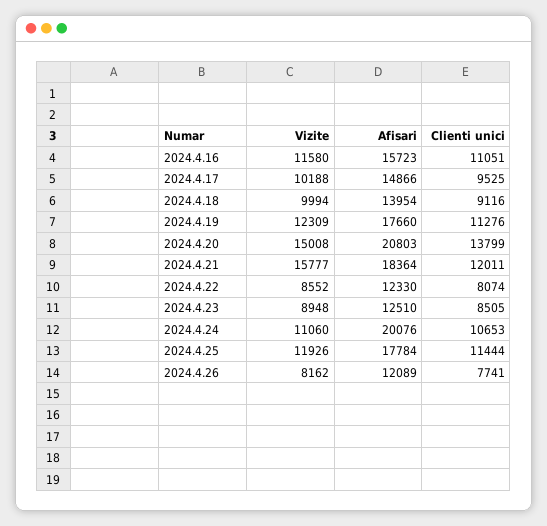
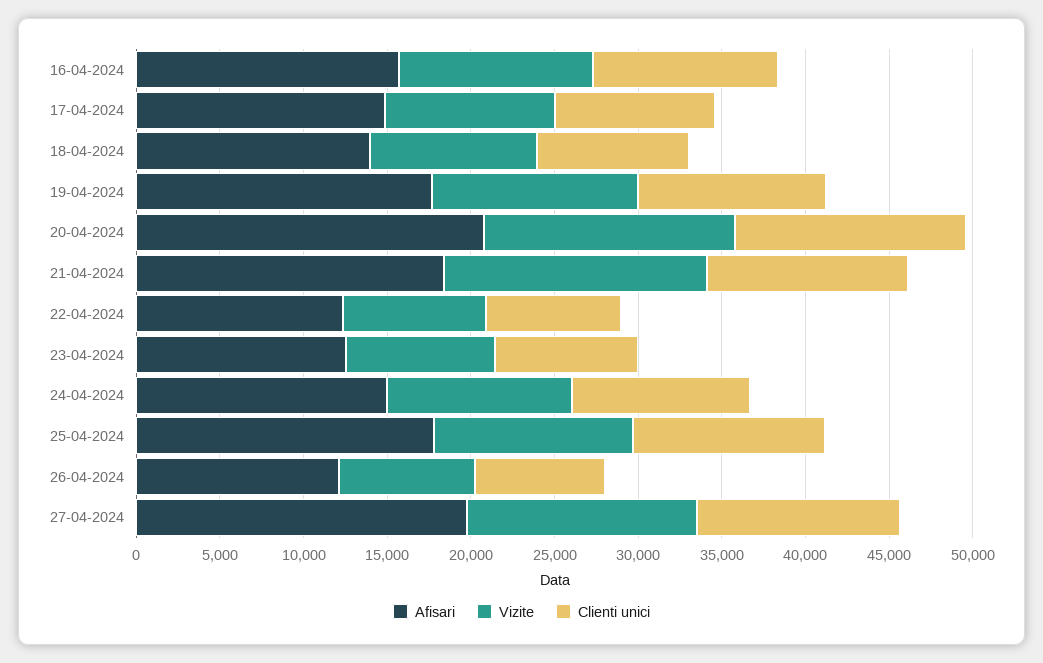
Afisari, 2024.4.24: 20076 -> 15000
Afisari, 27-04-2024: none -> 20000
Vizite, 27-04-2024: none -> 14000
Clienti unici, 27-04-2024: none -> 12000

